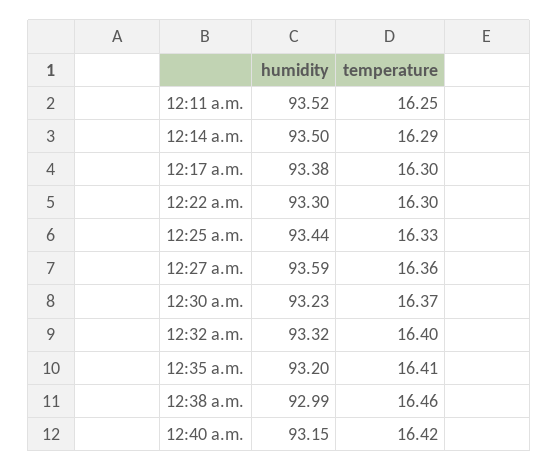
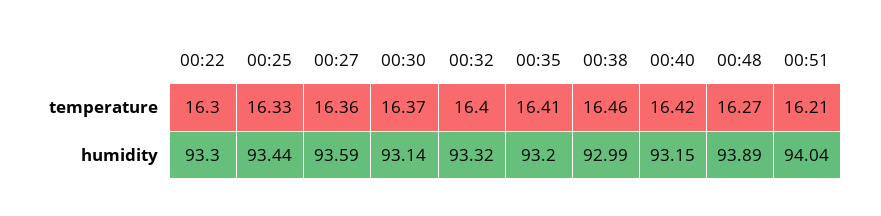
humidity, 12:11 a.m.: 93.52 -> none
temperature, 12:11 a.m.: 16.25 -> none
humidity, 12:14 a.m.: 93.5 -> none
temperature, 12:14 a.m.: 16.29 -> none
humidity, 12:17 a.m.: 93.38 -> none
temperature, 12:17 a.m.: 16.3 -> none
humidity, 12:30 a.m.: 93.23 -> 93.14
temperature, 00:48: none -> 16.27
temperature, 00:51: none -> 16.21
humidity, 00:48: none -> 93.89
humidity, 00:51: none -> 94.04

